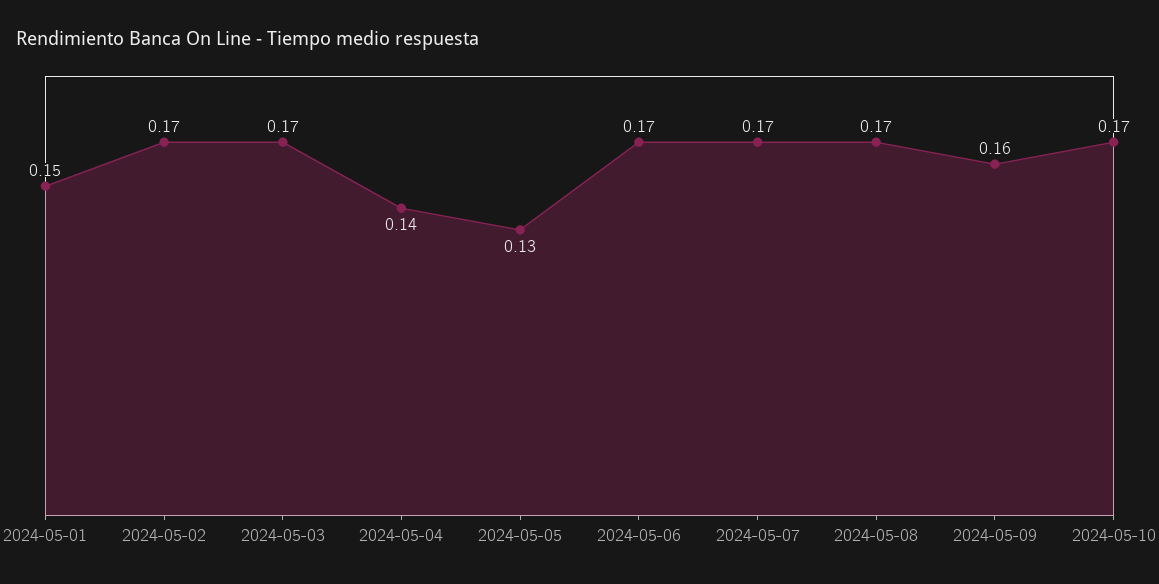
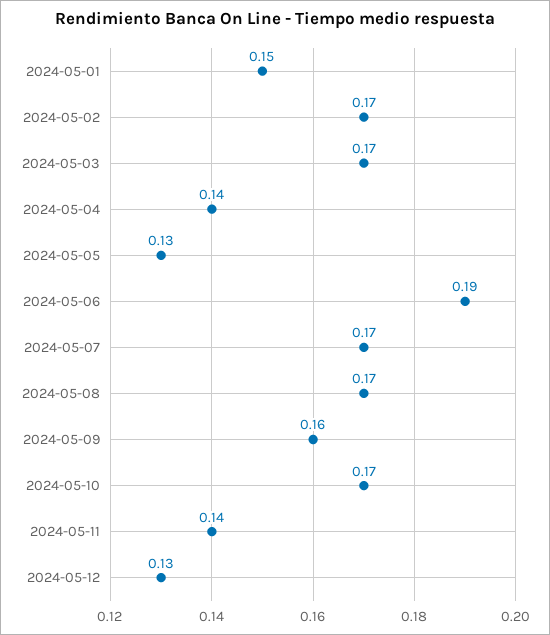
2024-05-06: 0.17 -> 0.19
2024-05-11: none -> 0.14
2024-05-12: none -> 0.13

